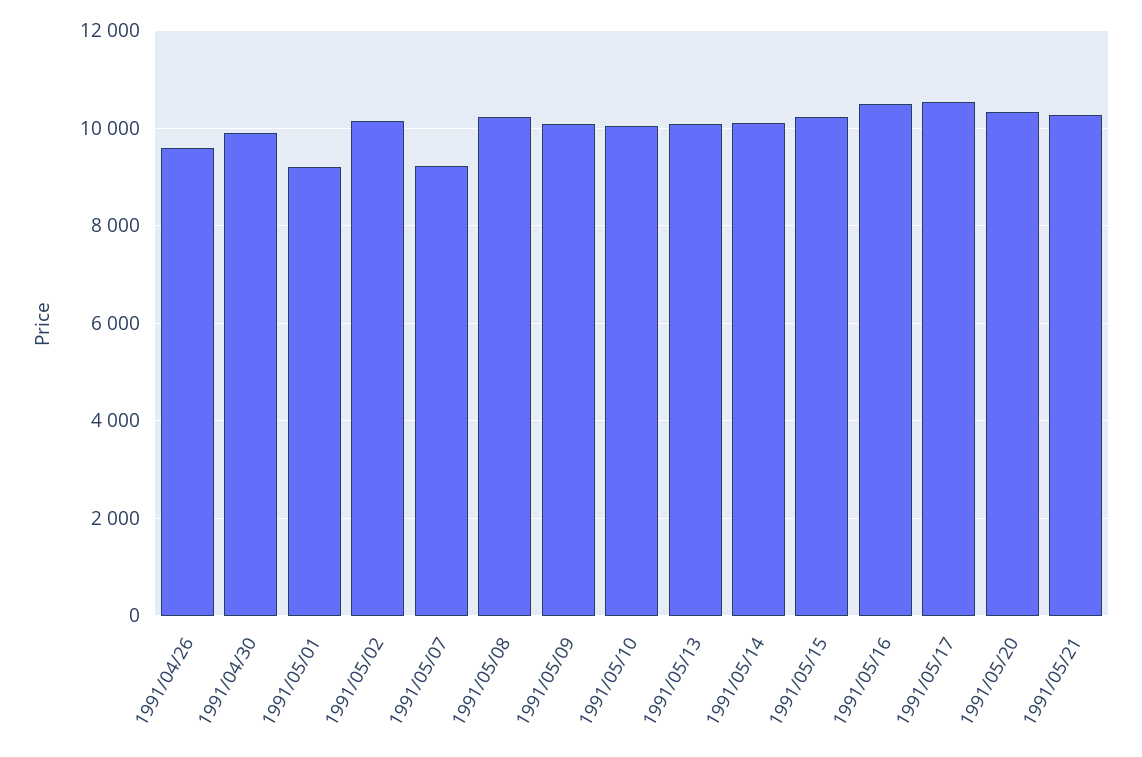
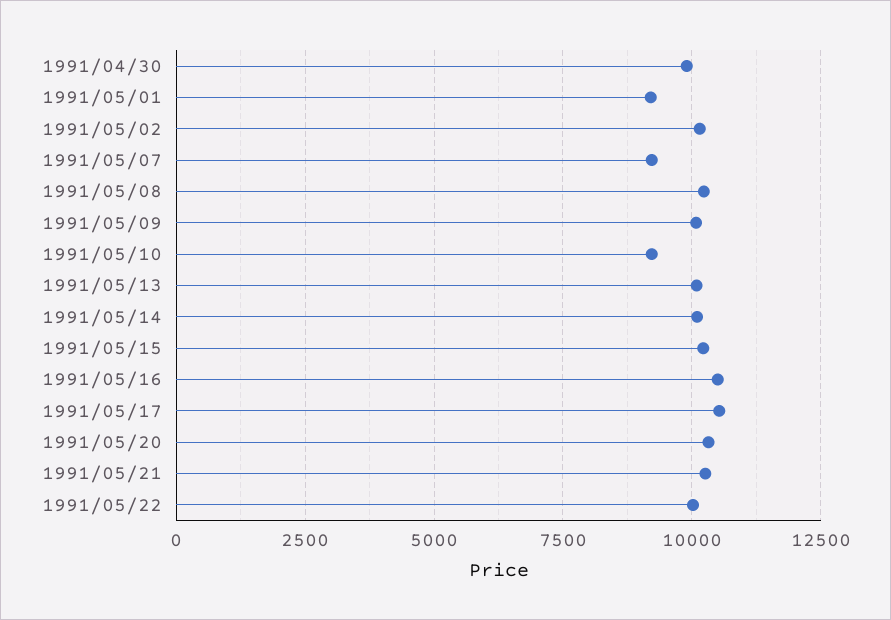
1991/04/26: 9600 -> none
1991/05/10: 10000 -> 9250
1991/05/22: none -> 10000

